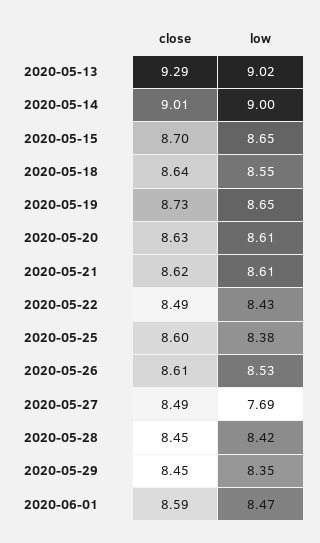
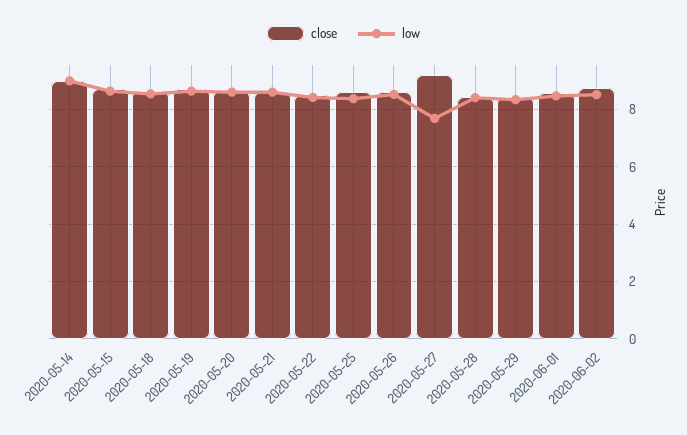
close, 2020-05-13: 9.29 -> none
low, 2020-05-13: 9.02 -> none
close, 2020-05-27: 8.49 -> 9.25
close, 2020-06-02: none -> 8.75
low, 2020-06-02: none -> 8.5

